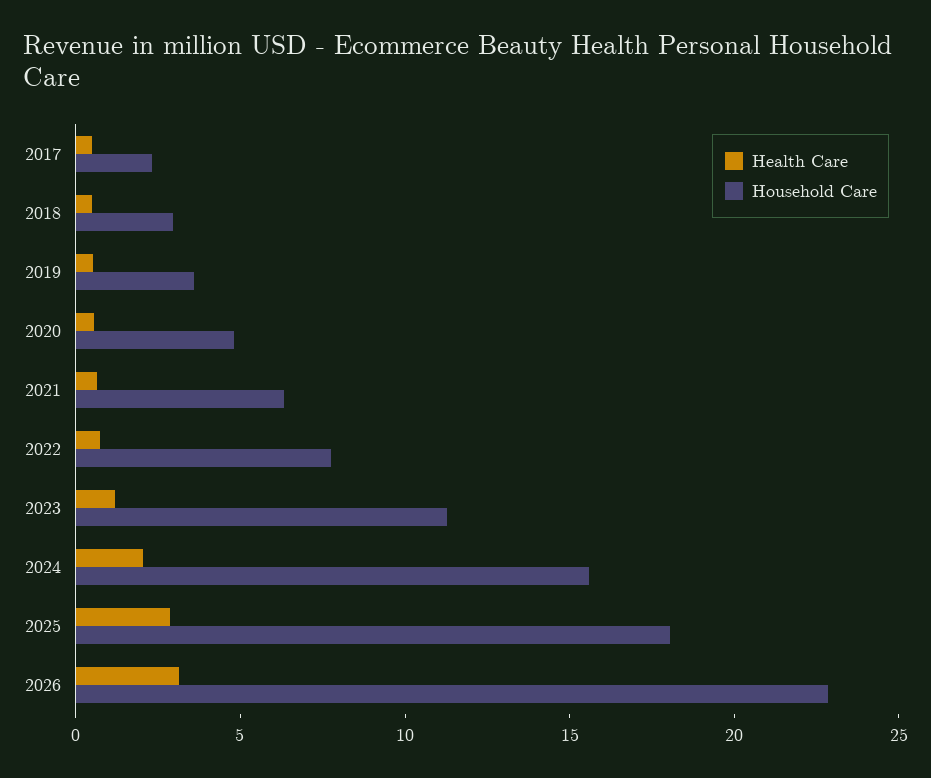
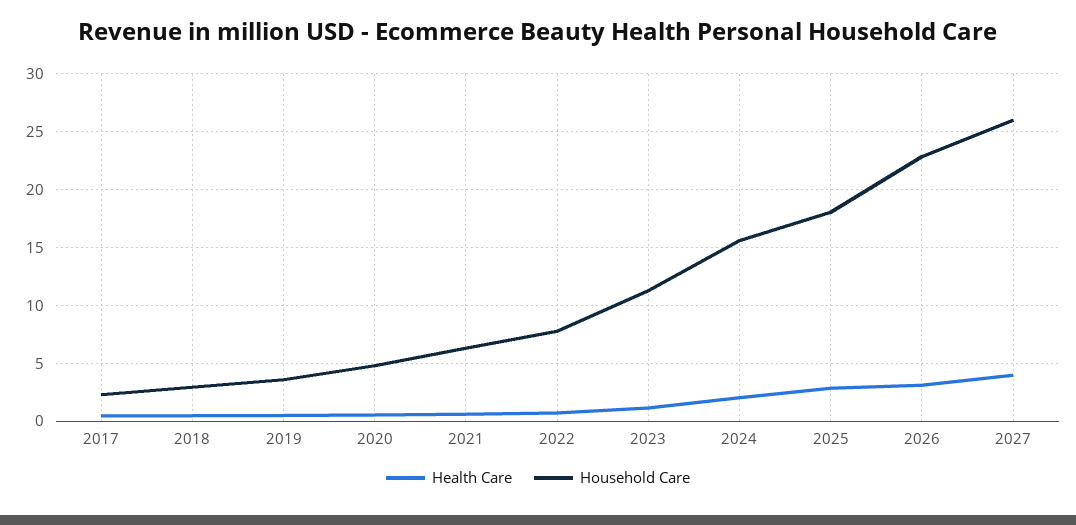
Health Care, 2027: none -> 4
Household Care, 2027: none -> 26

